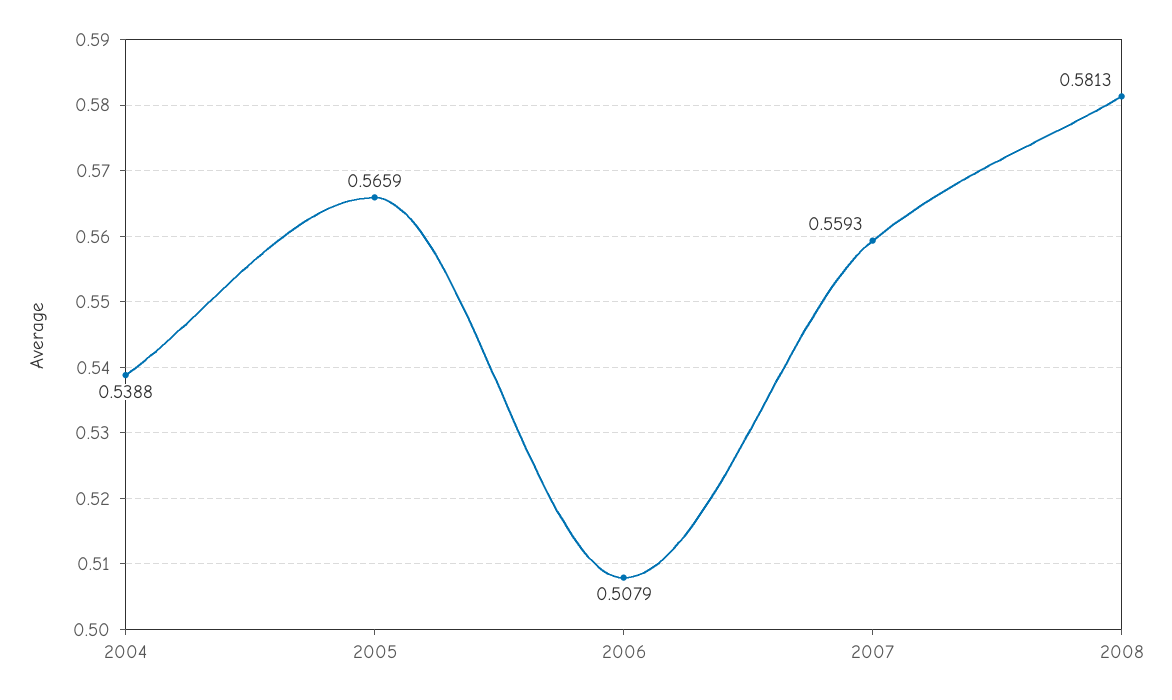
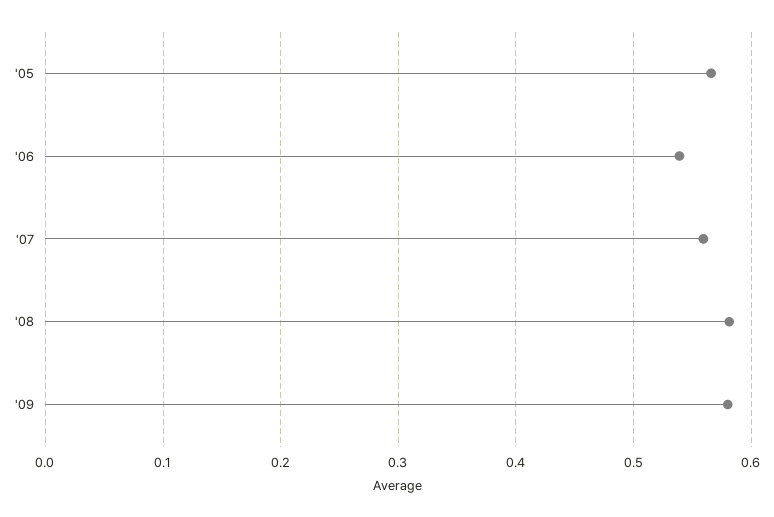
2004: 0.5388 -> none
2006: 0.5079 -> 0.54
'09: none -> 0.58

